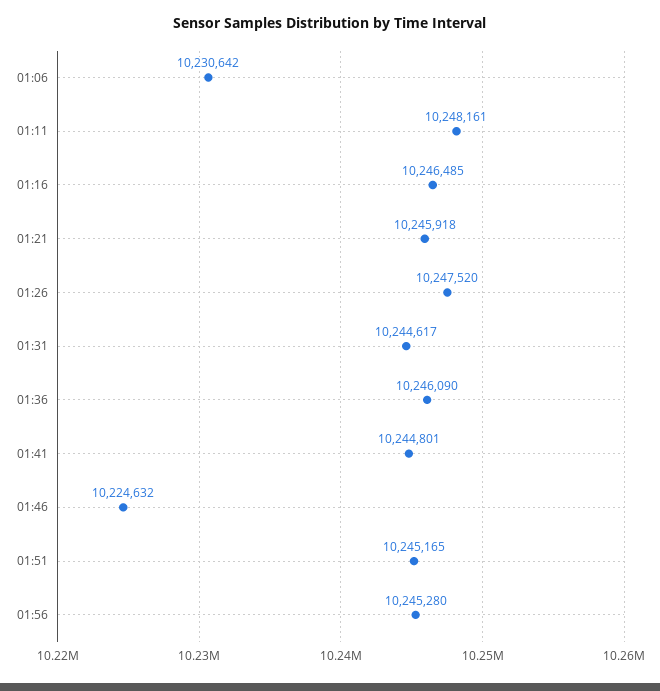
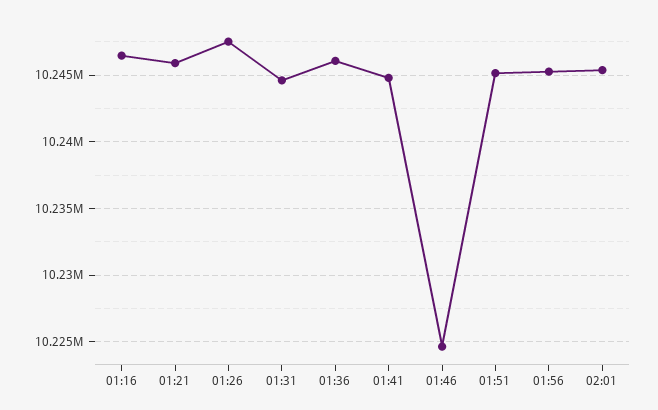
01:06: 10230642 -> none
01:11: 10248161 -> none
02:01: none -> 10245500

